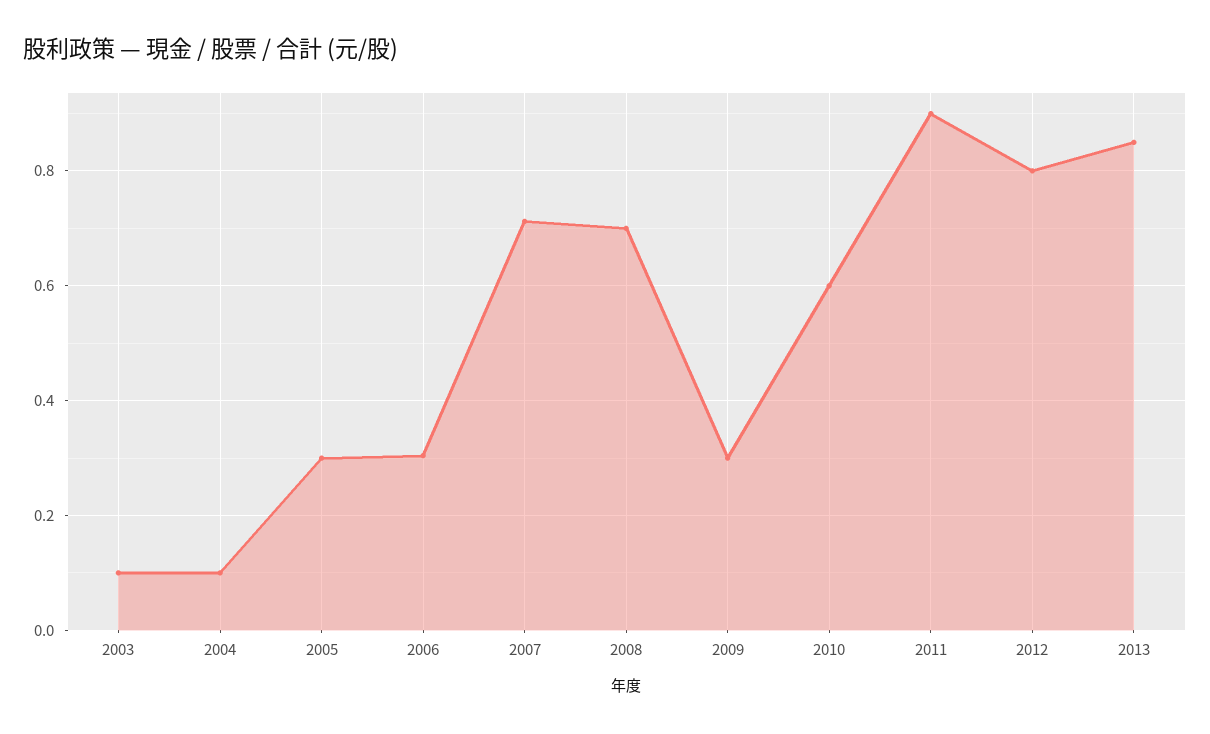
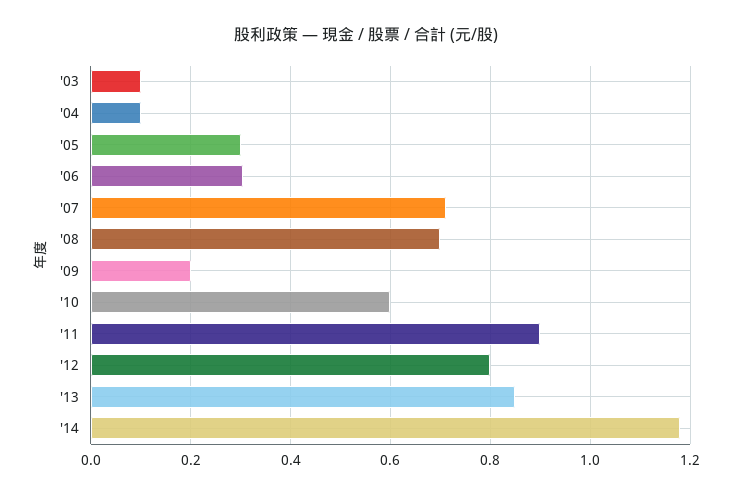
2009: 0.3 -> 0.2
'14: none -> 1.18

